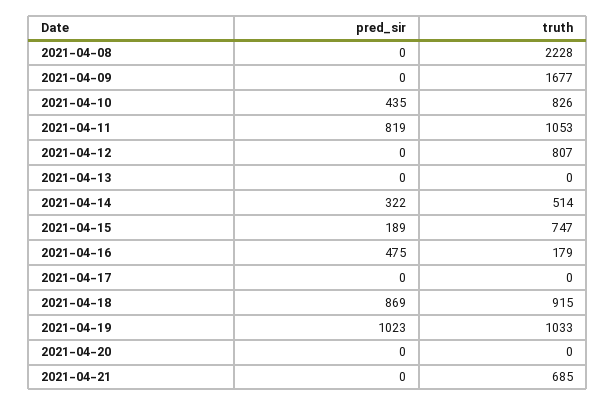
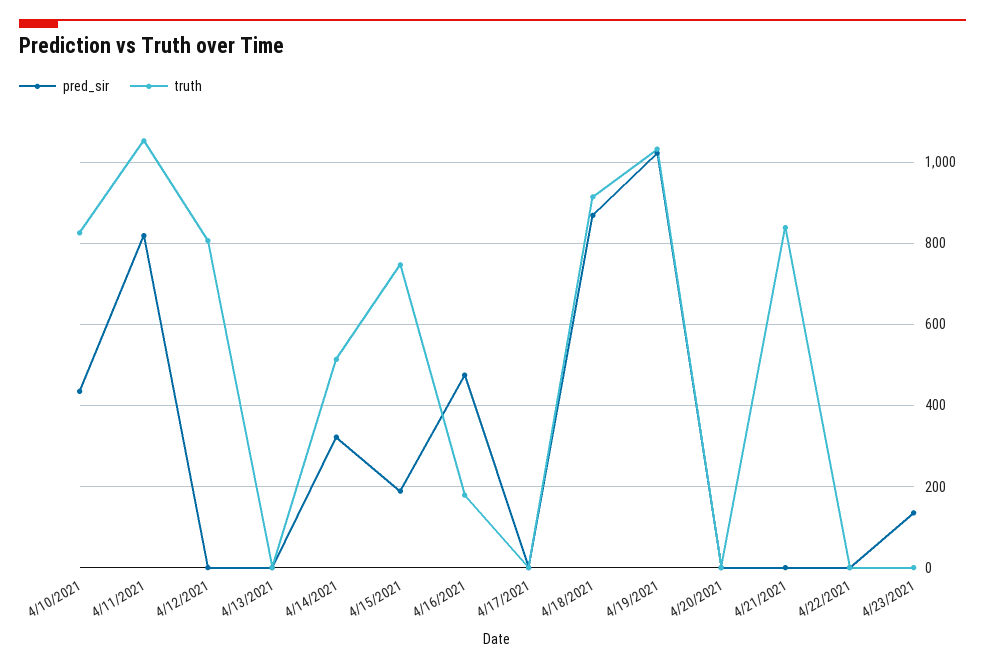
pred_sir, 2021-04-08: 0 -> none
truth, 2021-04-08: 2228 -> none
pred_sir, 2021-04-09: 0 -> none
truth, 2021-04-09: 1677 -> none
truth, 2021-04-21: 685 -> 840
pred_sir, 4/22/2021: none -> 0
truth, 4/22/2021: none -> 0
pred_sir, 4/23/2021: none -> 140
truth, 4/23/2021: none -> 0

